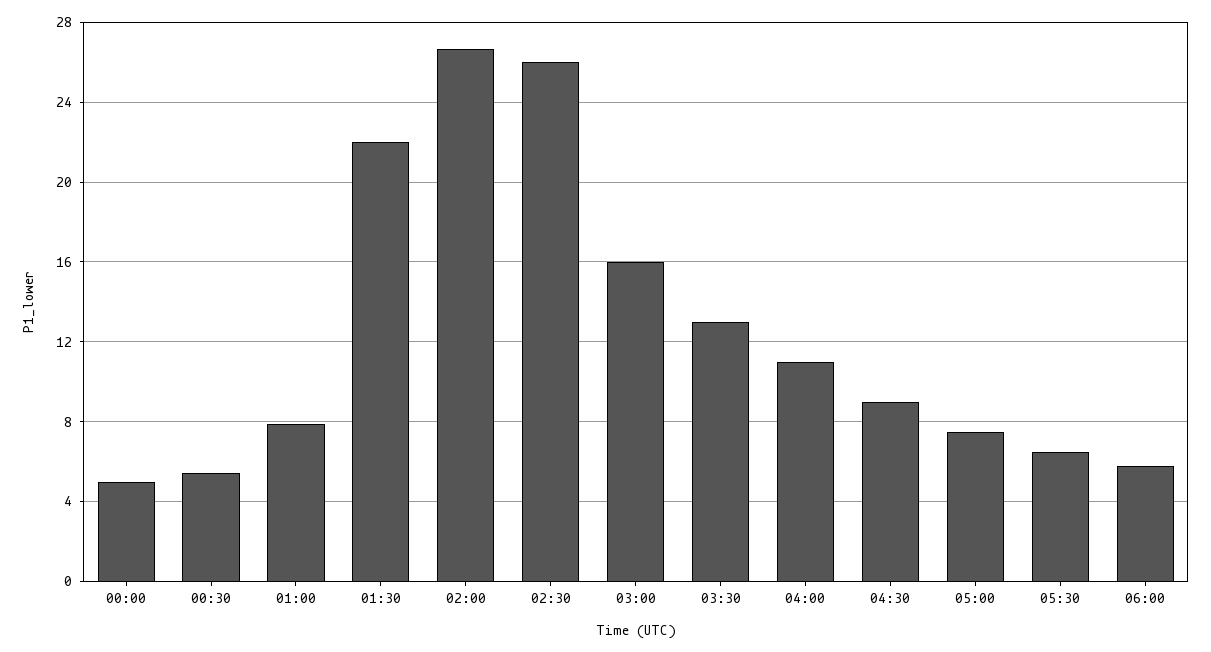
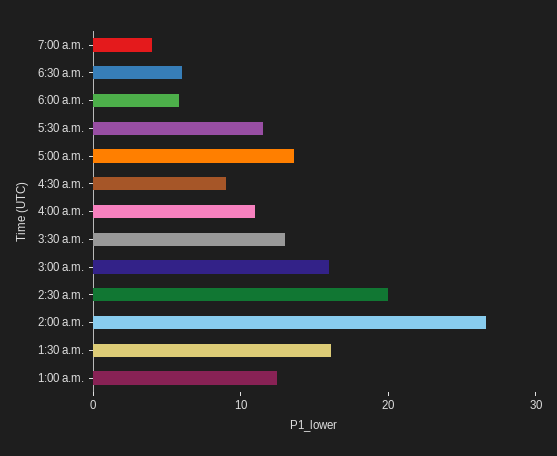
00:00: 5 -> none
00:30: 5.5 -> none
01:00: 8 -> 12
01:30: 22 -> 16
02:30: 26 -> 20
05:00: 7.5 -> 14
05:30: 6.5 -> 12
7:00 a.m.: none -> 4
6:30 a.m.: none -> 6

